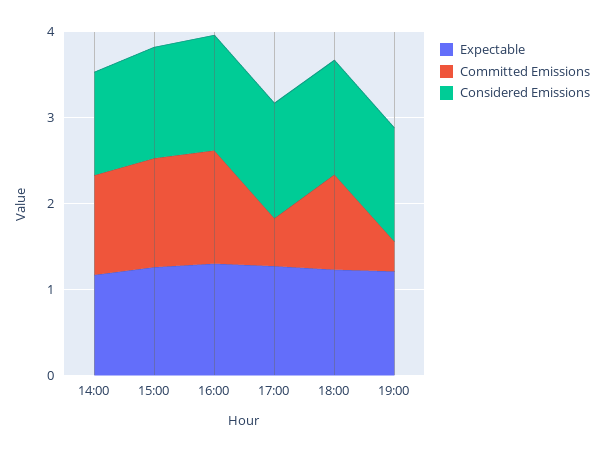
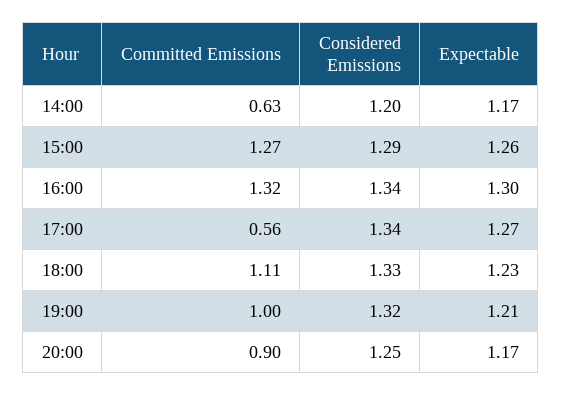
Committed Emissions, 14:00: 1.2 -> 0.63
Committed Emissions, 19:00: 0.4 -> 1
Committed Emissions, 20:00: none -> 0.9
Considered Emissions, 20:00: none -> 1.25
Expectable, 20:00: none -> 1.17

